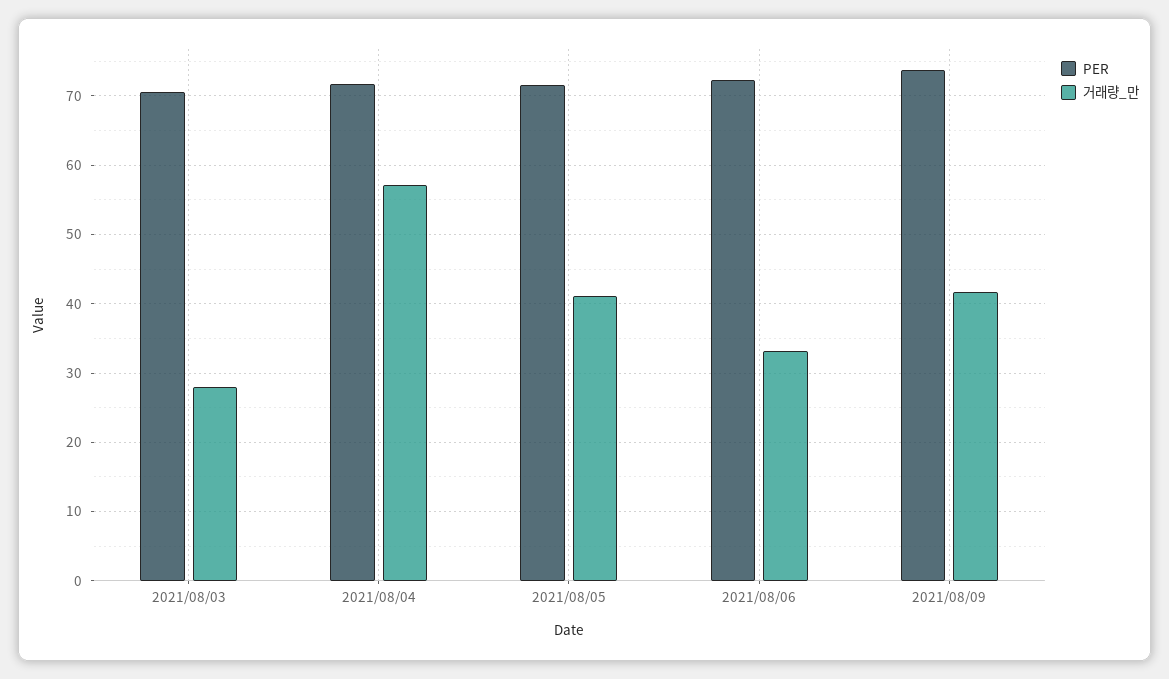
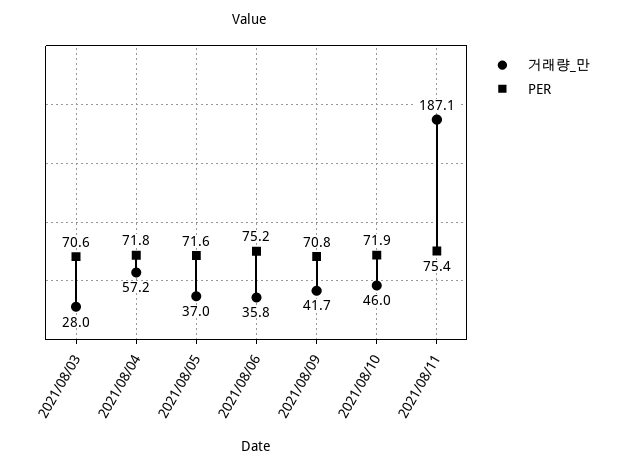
거래량_만, 2021/08/05: 41 -> 37
PER, 2021/08/06: 72 -> 75.2
거래량_만, 2021/08/06: 33 -> 35.8
PER, 2021/08/09: 74 -> 70.8
거래량_만, 2021/08/10: none -> 46
PER, 2021/08/10: none -> 71.9
거래량_만, 2021/08/11: none -> 187.1
PER, 2021/08/11: none -> 75.4

